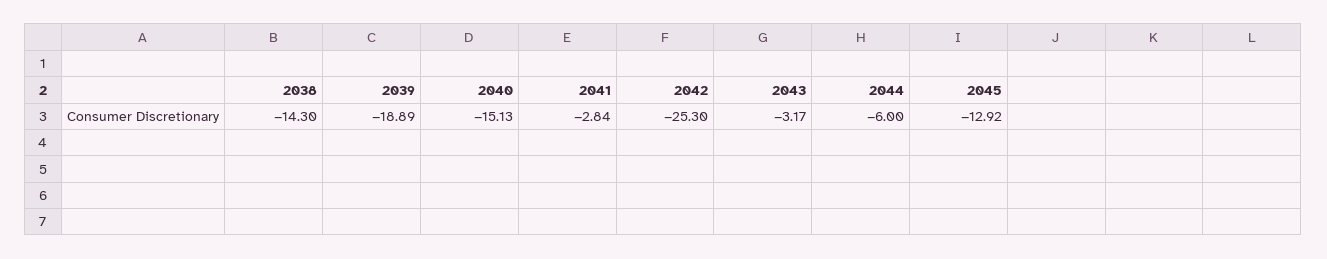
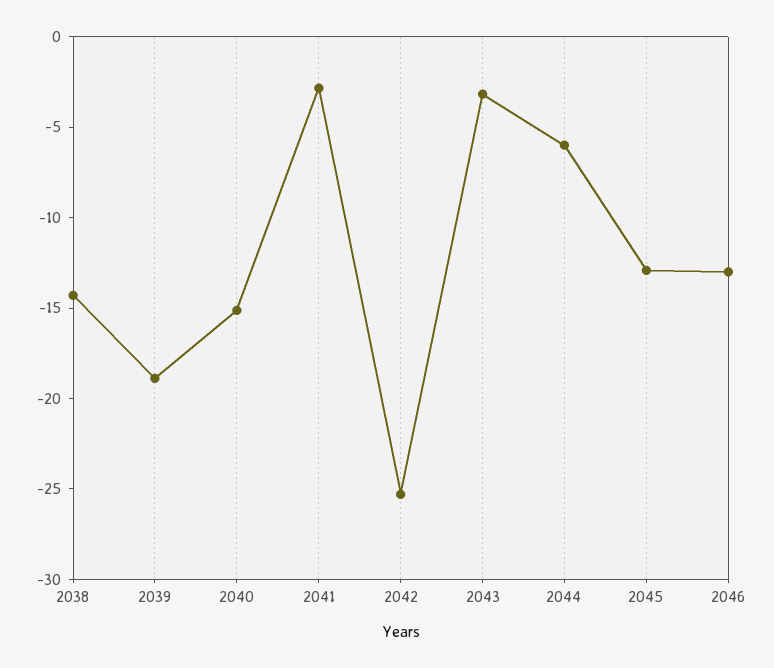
2046: none -> -13

